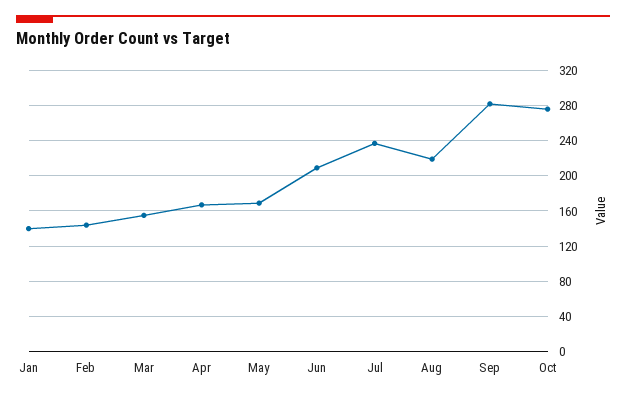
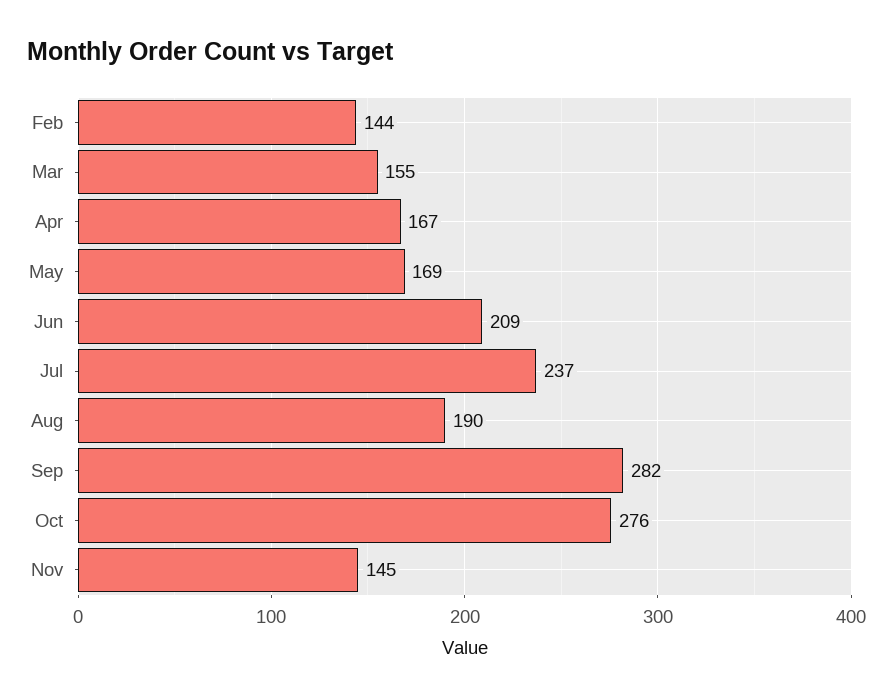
Jan: 140 -> none
Aug: 220 -> 190
Nov: none -> 145

